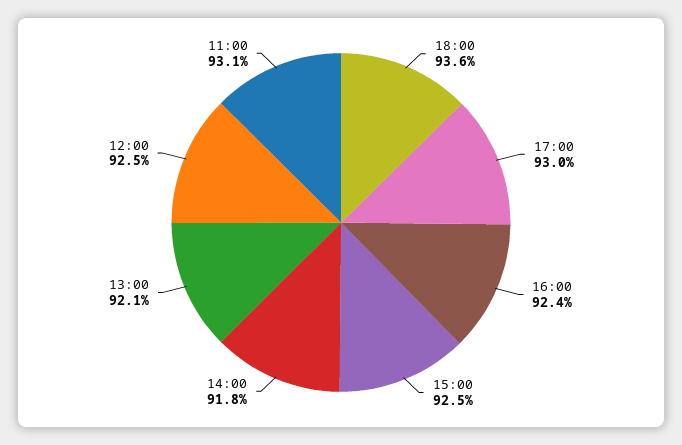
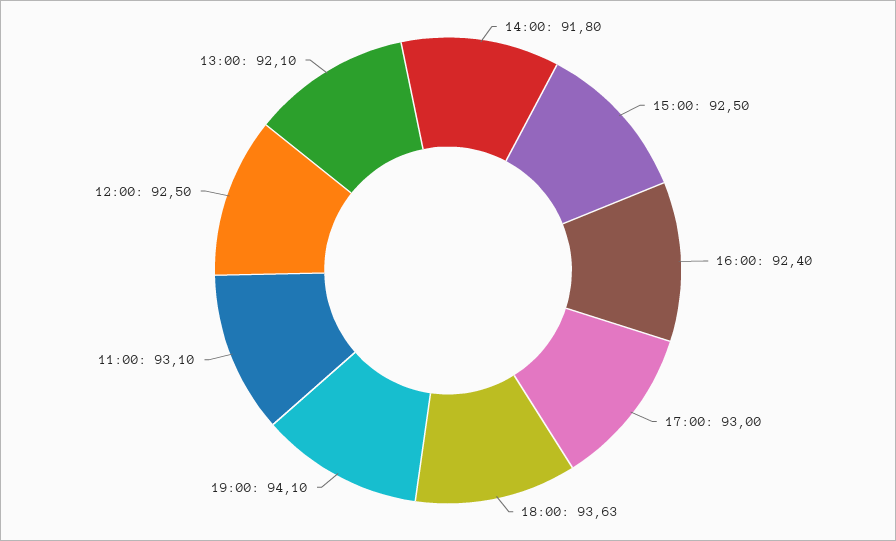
18:00: 93.6 -> 93.63
19:00: none -> 94.1

